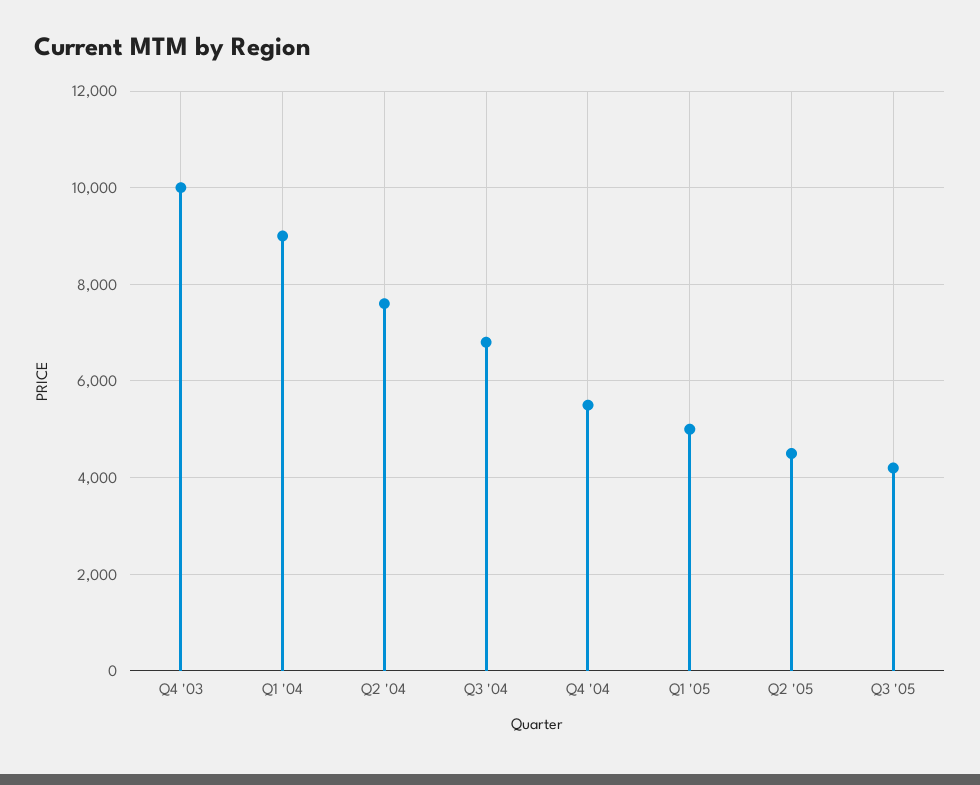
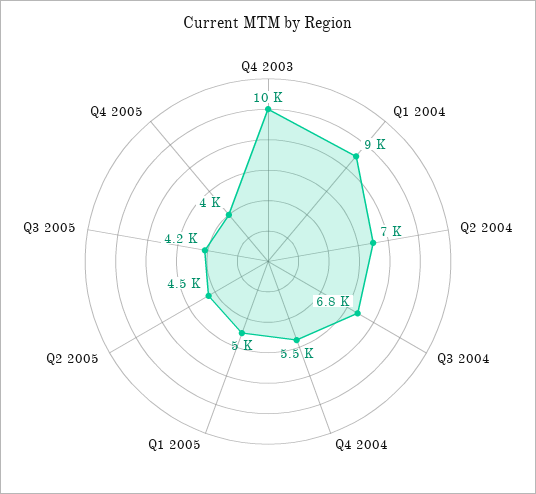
Q2 '04: 7600 -> 7000
Q4 2005: none -> 4000

